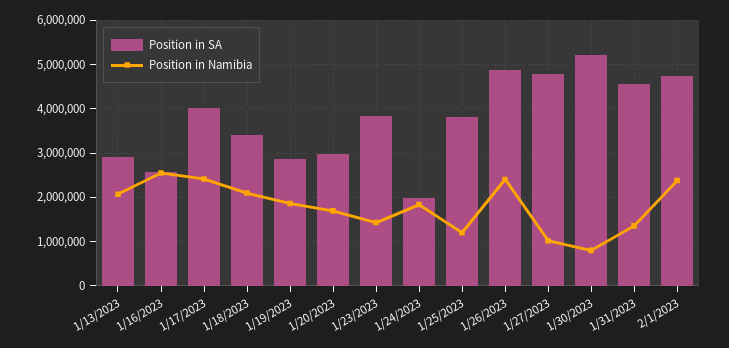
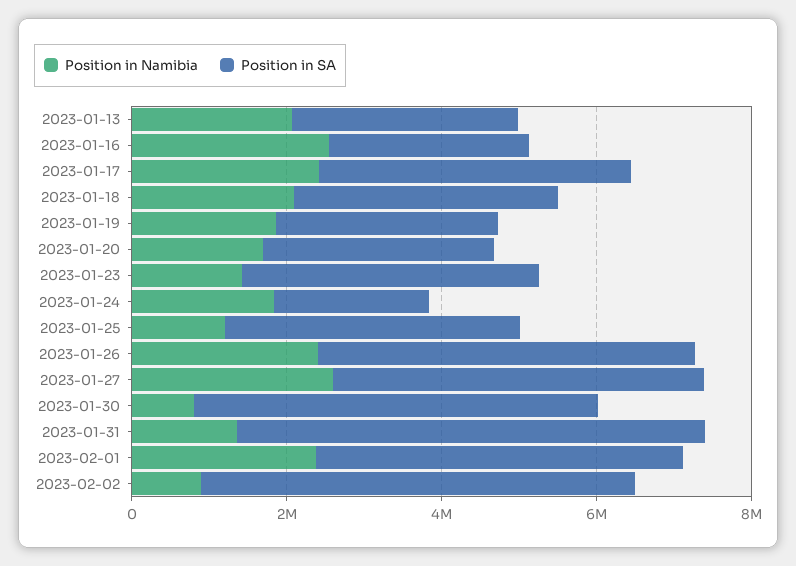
Position in Namibia, 1/27/2023: 1000000 -> 2500000
Position in SA, 1/31/2023: 4600000 -> 6000000
Position in Namibia, 2023-02-02: none -> 1000000
Position in SA, 2023-02-02: none -> 5500000

